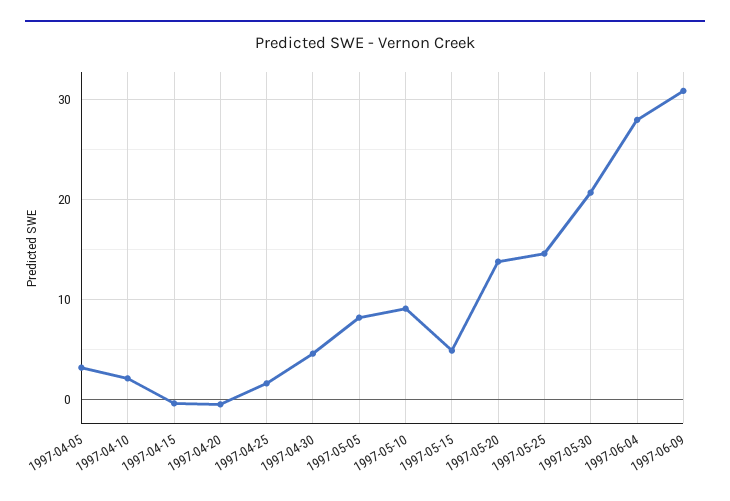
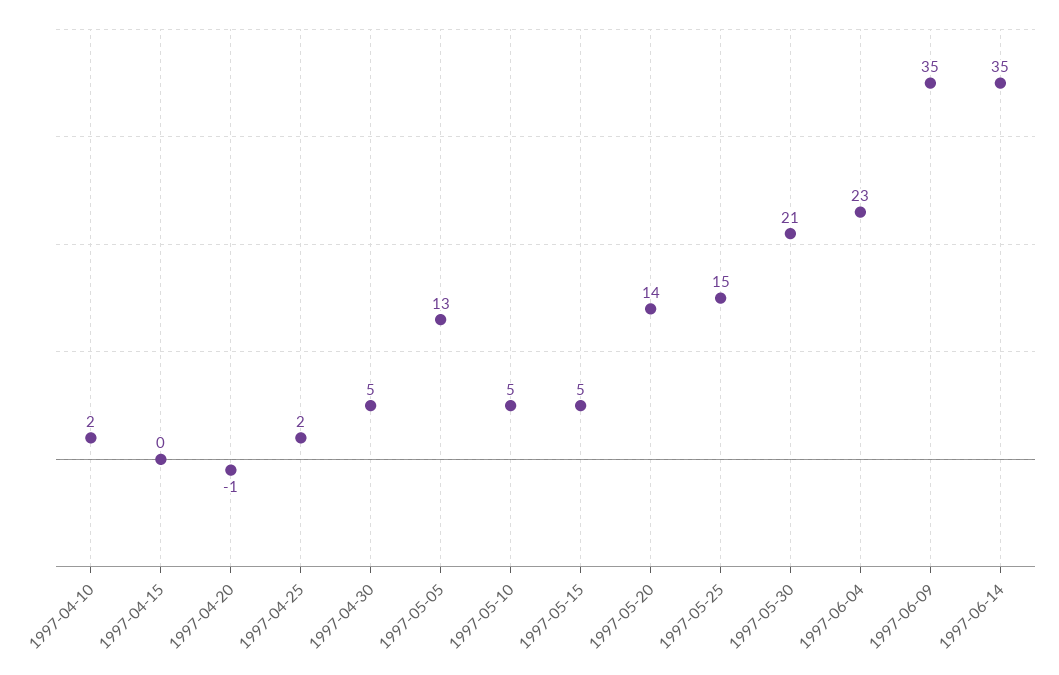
1997-04-05: 3 -> none
1997-05-05: 8 -> 13
1997-05-10: 9 -> 5
1997-06-04: 28 -> 23
1997-06-09: 31 -> 35
1997-06-14: none -> 35

